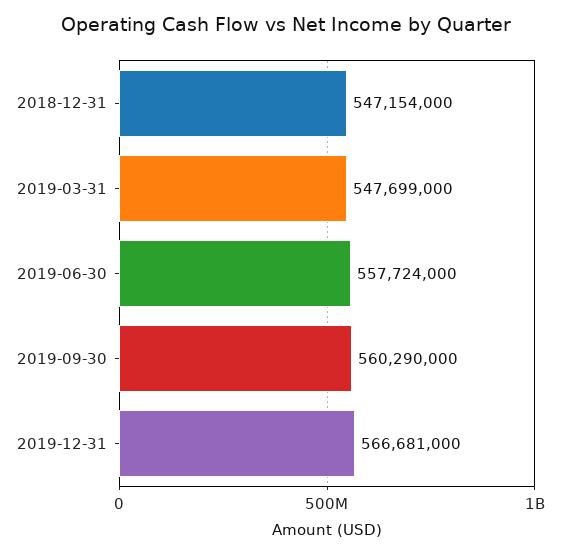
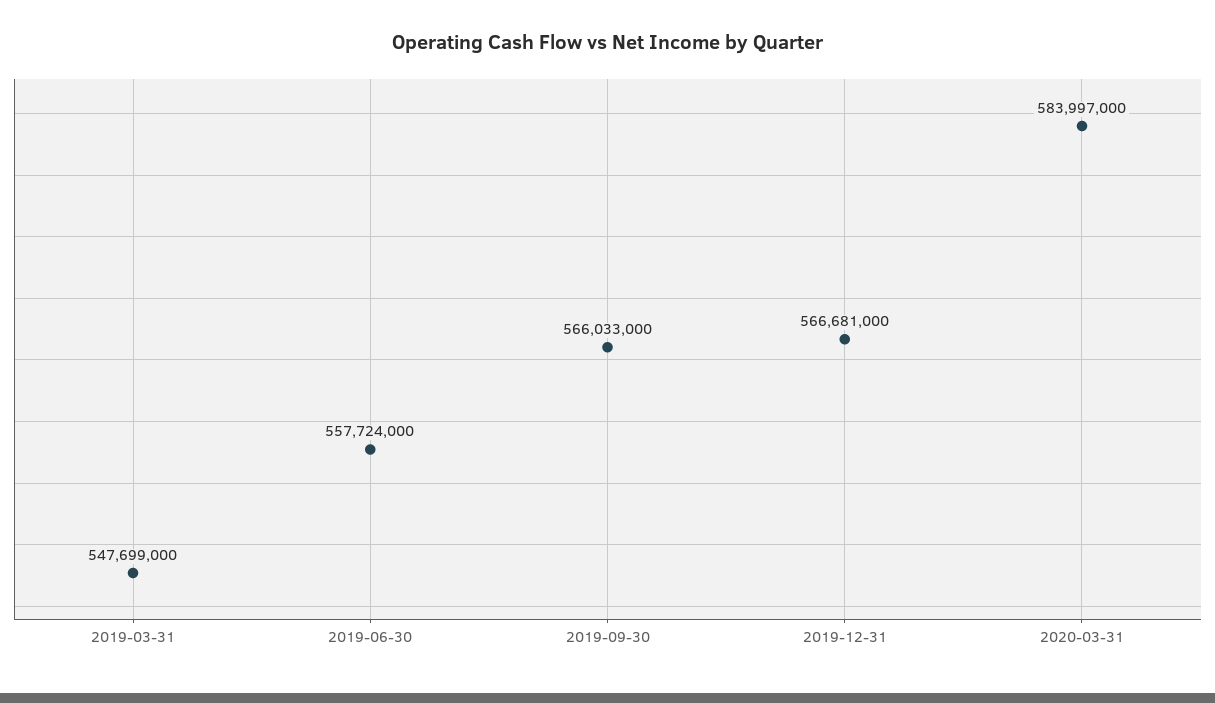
2018-12-31: 547154000 -> none
2019-09-30: 560290000 -> 566033000
2020-03-31: none -> 583997000

